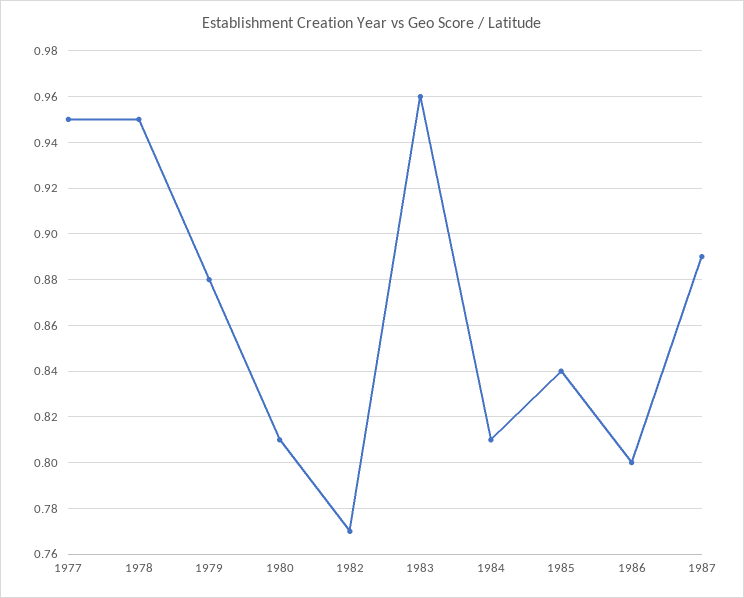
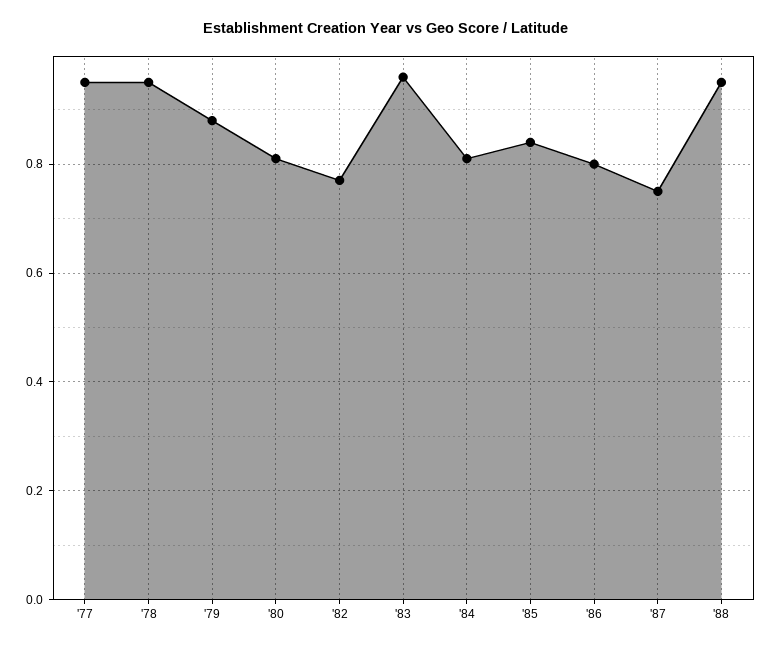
1987: 0.89 -> 0.75
'88: none -> 0.95

